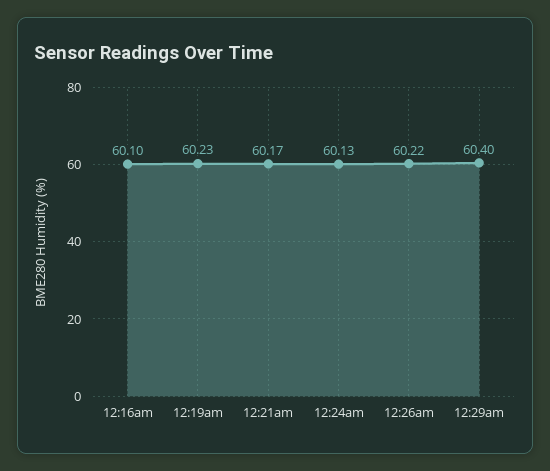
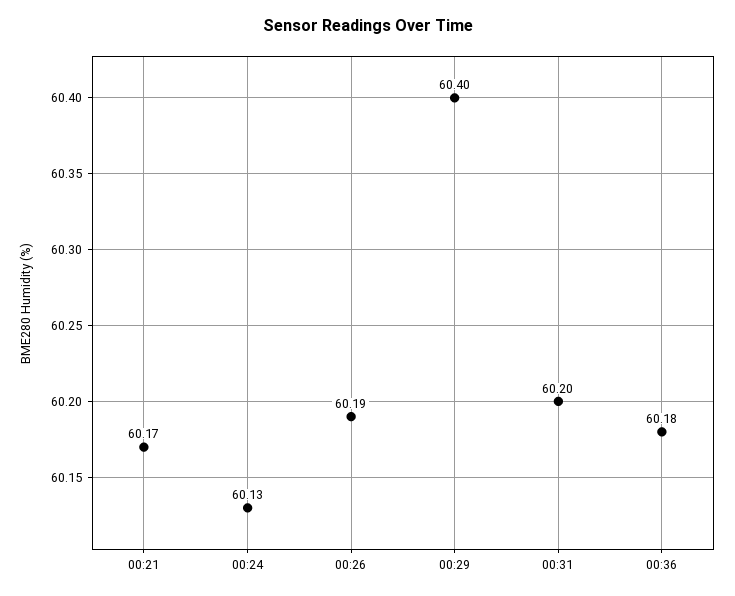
12:16am: 60.1 -> none
12:19am: 60.23 -> none
12:26am: 60.22 -> 60.19
00:31: none -> 60.2
00:36: none -> 60.18

